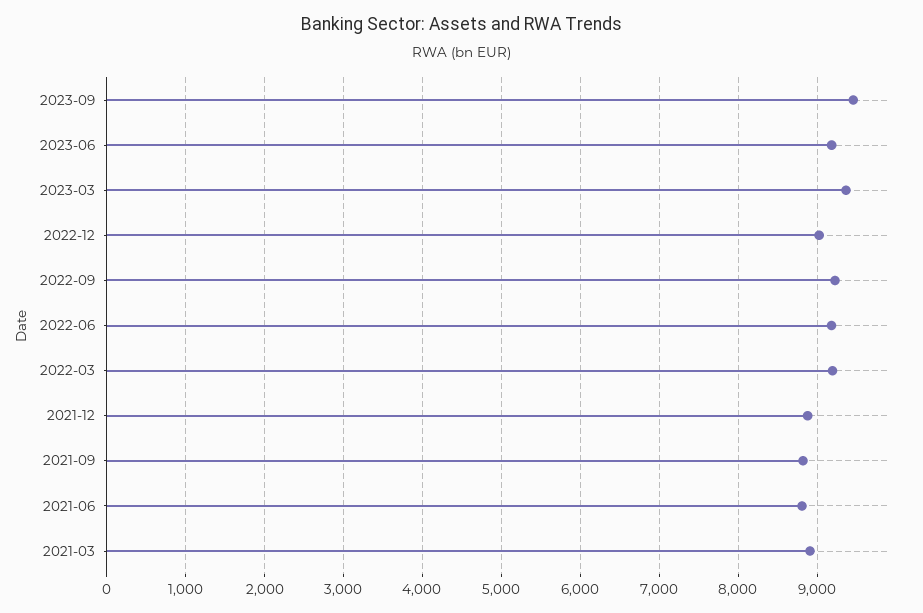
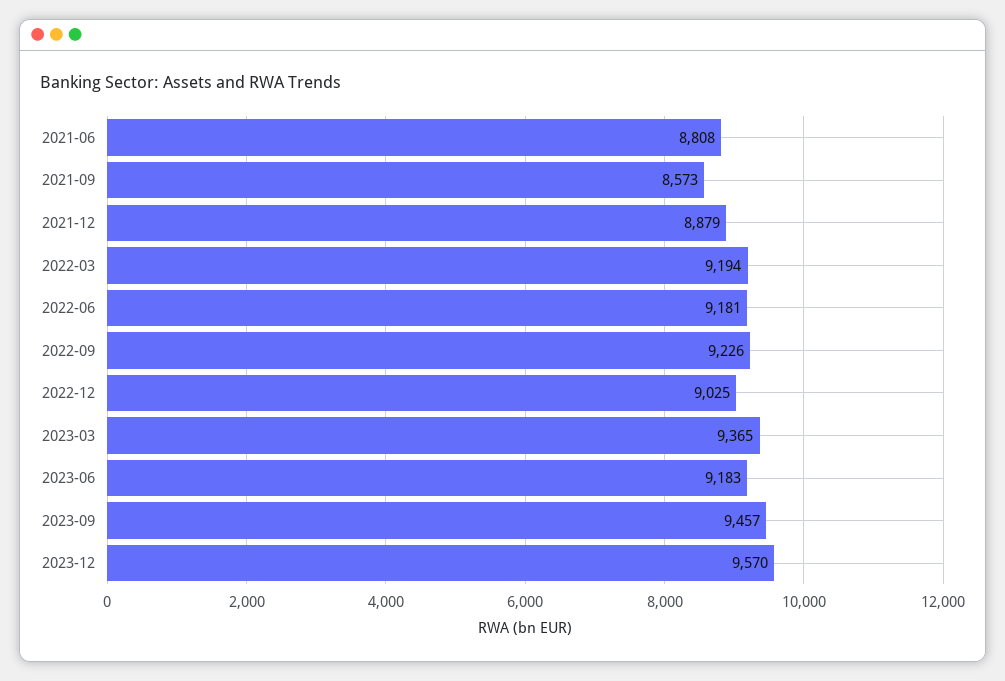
2021-09: 8800 -> 8573
2021-03: 8900 -> none
2023-12: none -> 9570

